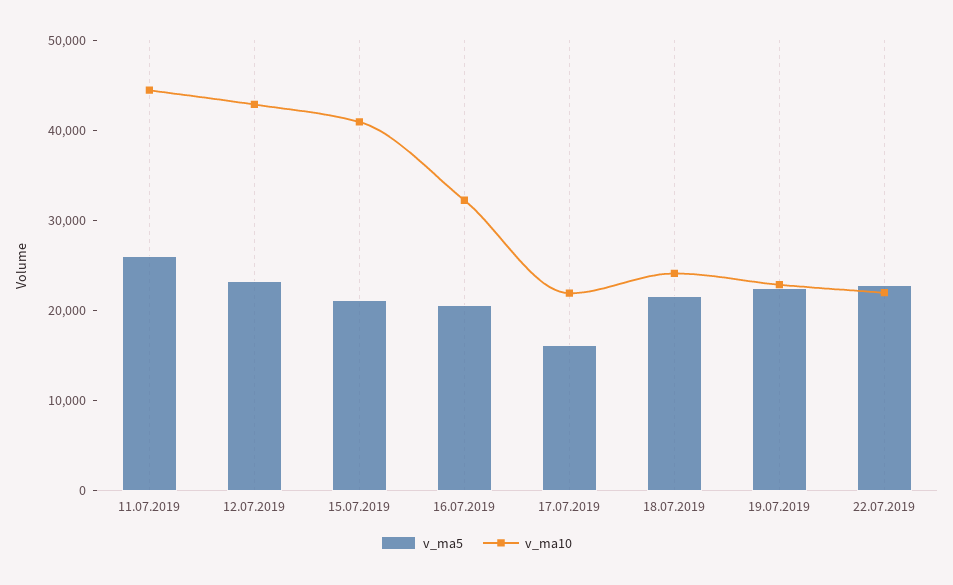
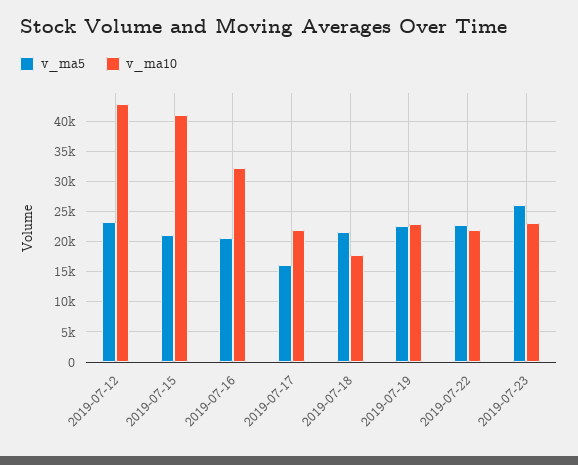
v_ma5, 11.07.2019: 26000 -> none
v_ma10, 11.07.2019: 44000 -> none
v_ma10, 18.07.2019: 24000 -> 18000
v_ma5, 2019-07-23: none -> 26000
v_ma10, 2019-07-23: none -> 23000

